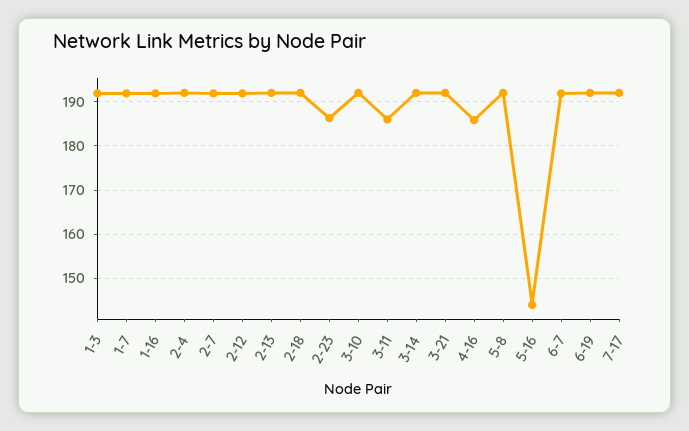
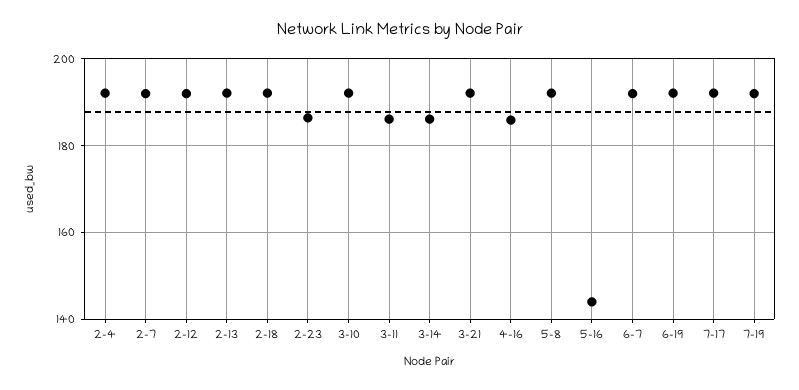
1-3: 192 -> none
1-7: 192 -> none
1-16: 192 -> none
3-14: 192 -> 186
7-19: none -> 192

